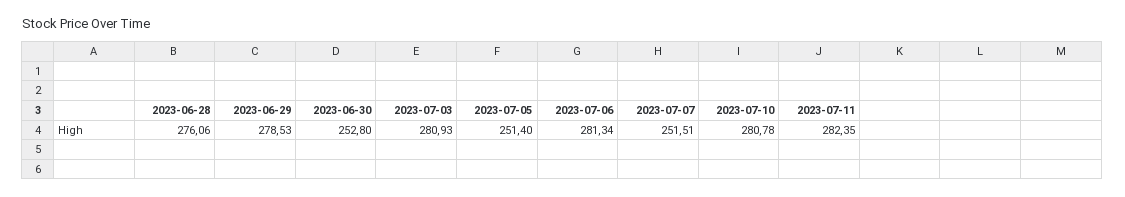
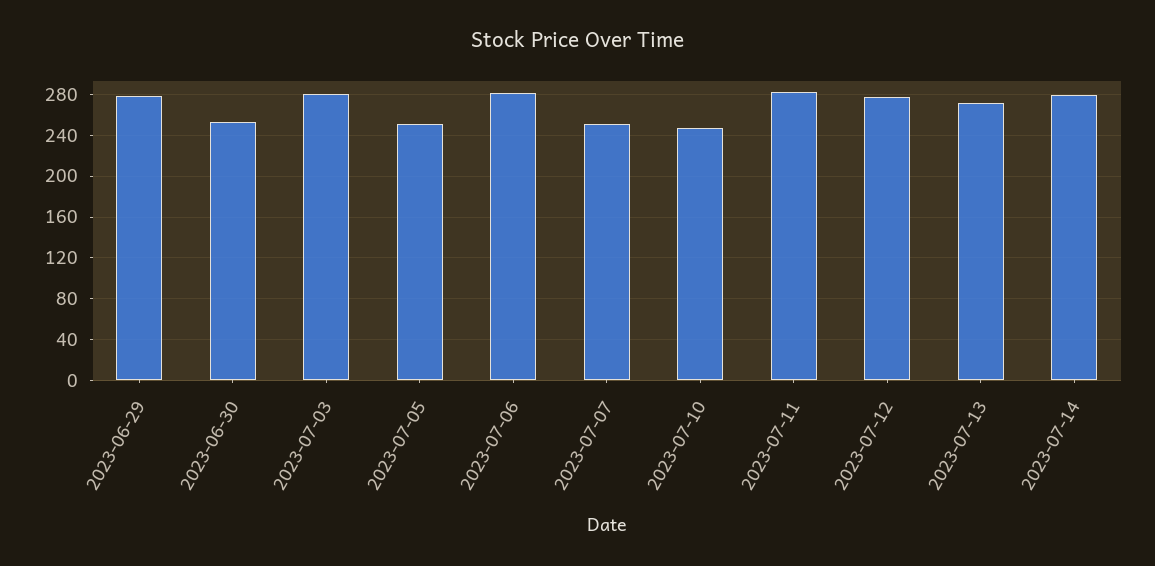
2023-06-28: 276.06 -> none
2023-07-10: 280.78 -> 250
2023-07-12: none -> 280
2023-07-13: none -> 270
2023-07-14: none -> 280

